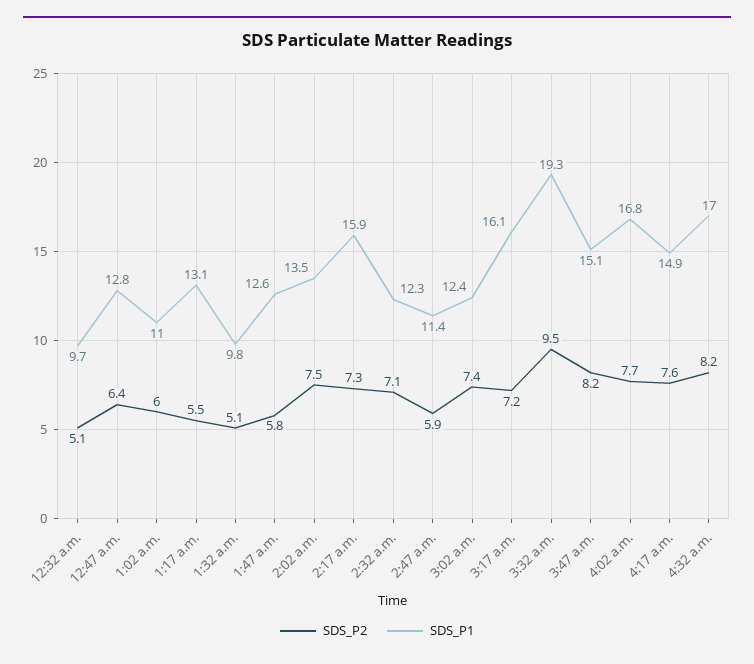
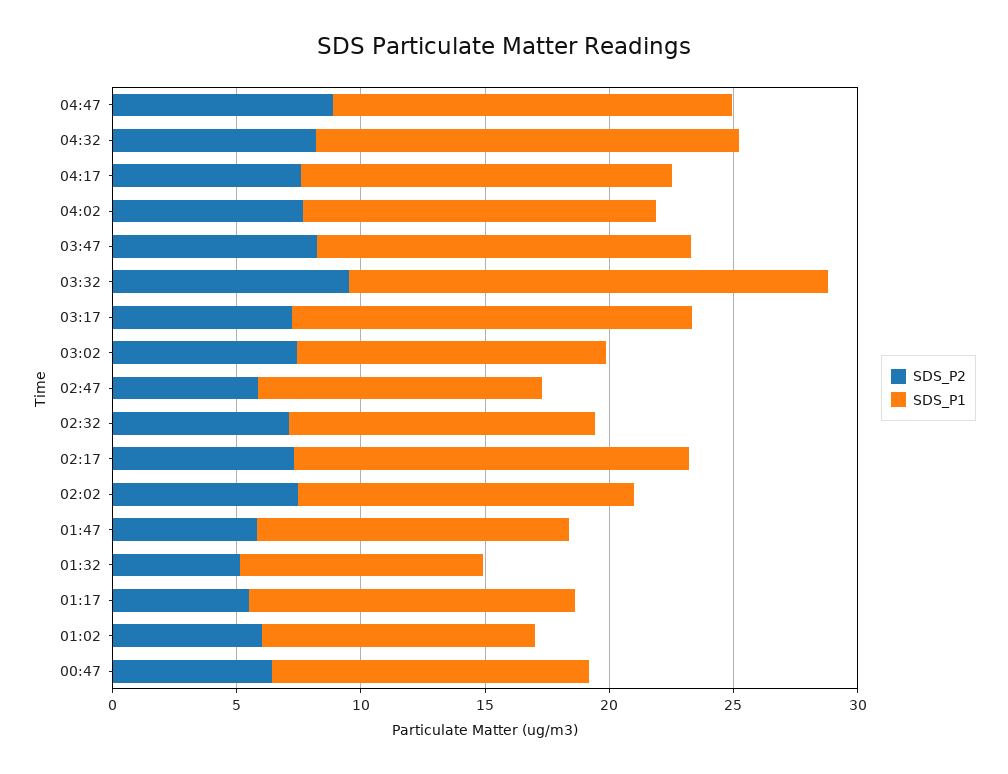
SDS_P2, 12:32 a.m.: 5.1 -> none
SDS_P1, 12:32 a.m.: 9.7 -> none
SDS_P1, 4:02 a.m.: 16.8 -> 14
SDS_P2, 04:47: none -> 9
SDS_P1, 04:47: none -> 16

